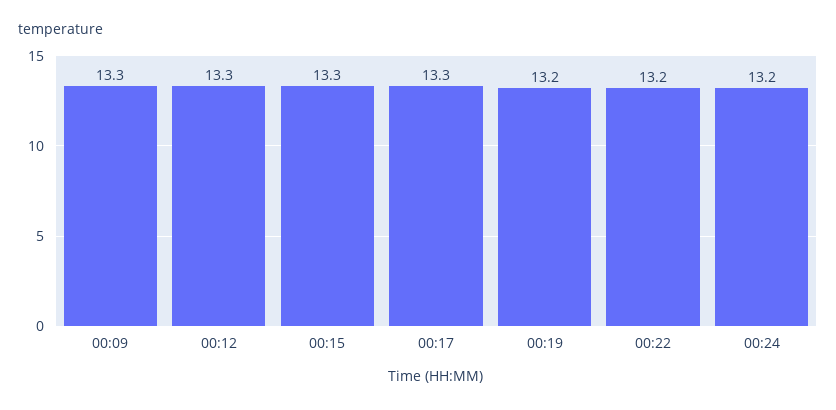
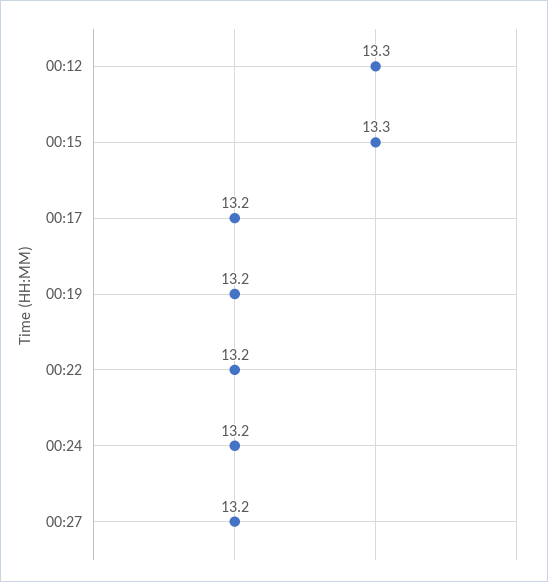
00:09: 13.3 -> none
00:17: 13.3 -> 13.2
00:27: none -> 13.2

